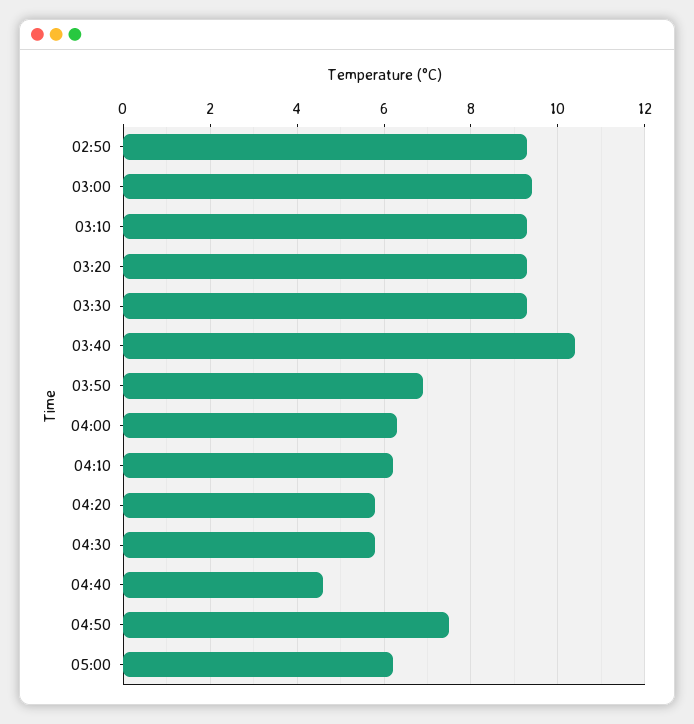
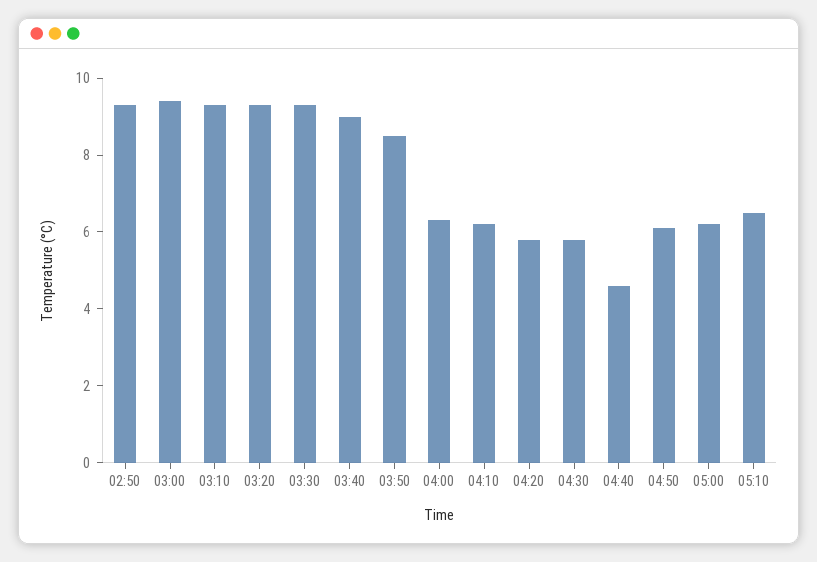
03:40: 10.5 -> 9
03:50: 7 -> 8.5
04:50: 7.5 -> 6
05:10: none -> 6.5

